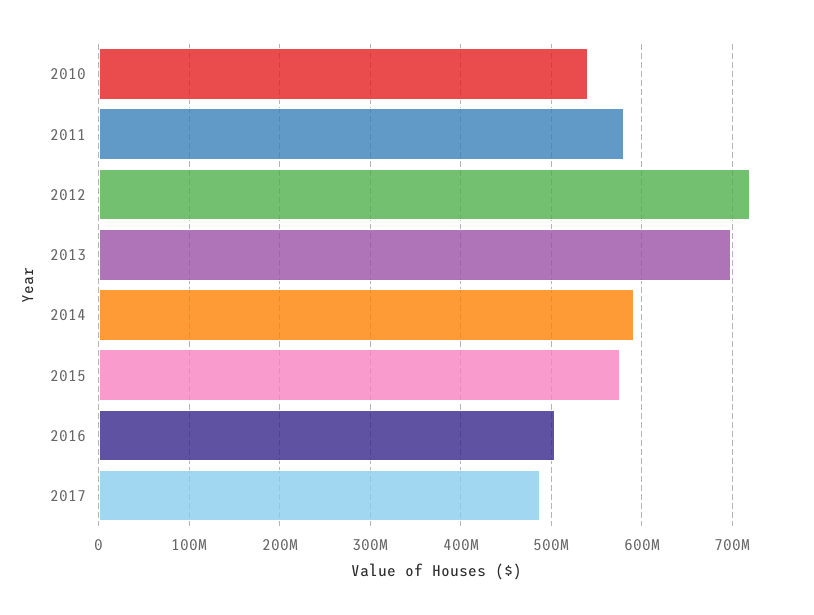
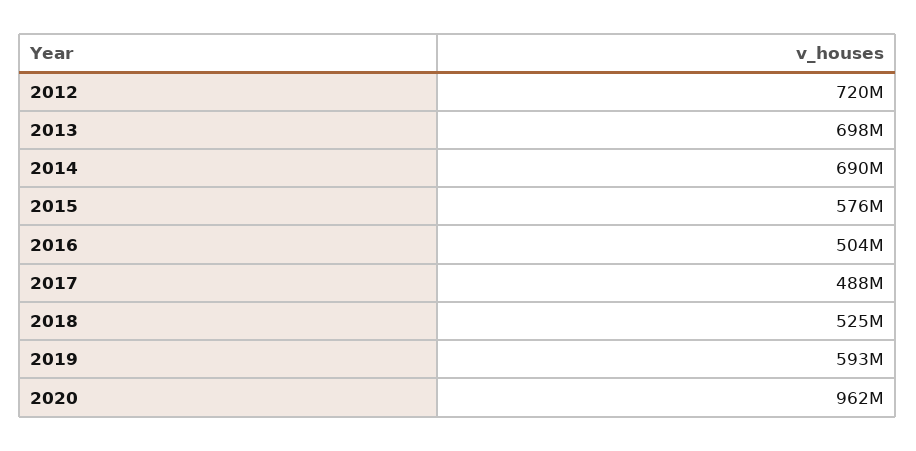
2010: 540000000 -> none
2011: 580000000 -> none
2014: 590000000 -> 690000000
2018: none -> 525000000
2019: none -> 593000000
2020: none -> 962000000

